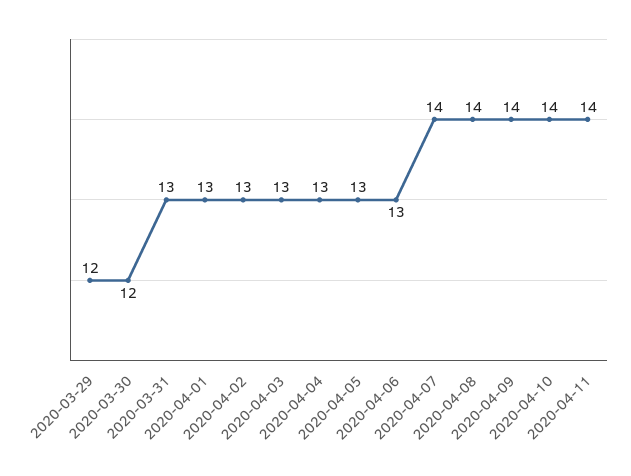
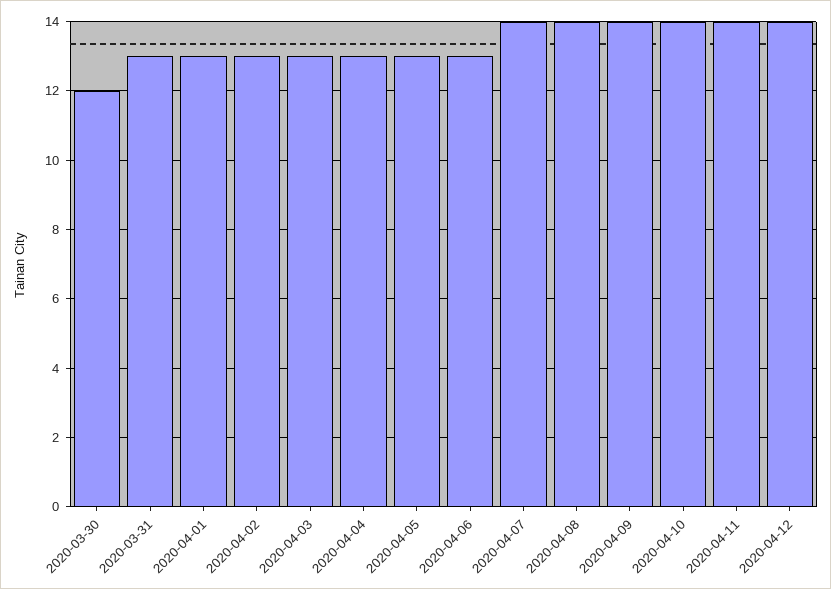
2020-03-29: 12 -> none
2020-04-12: none -> 14

